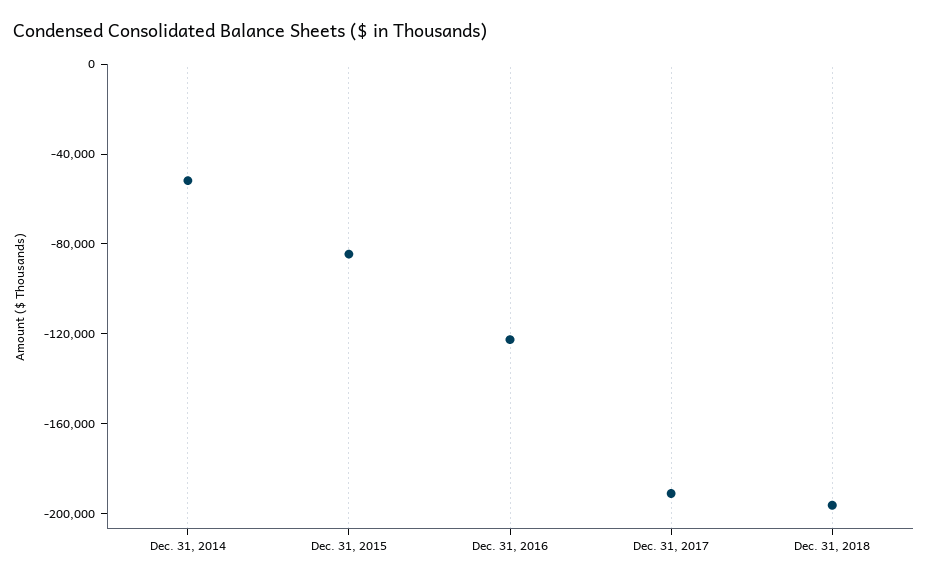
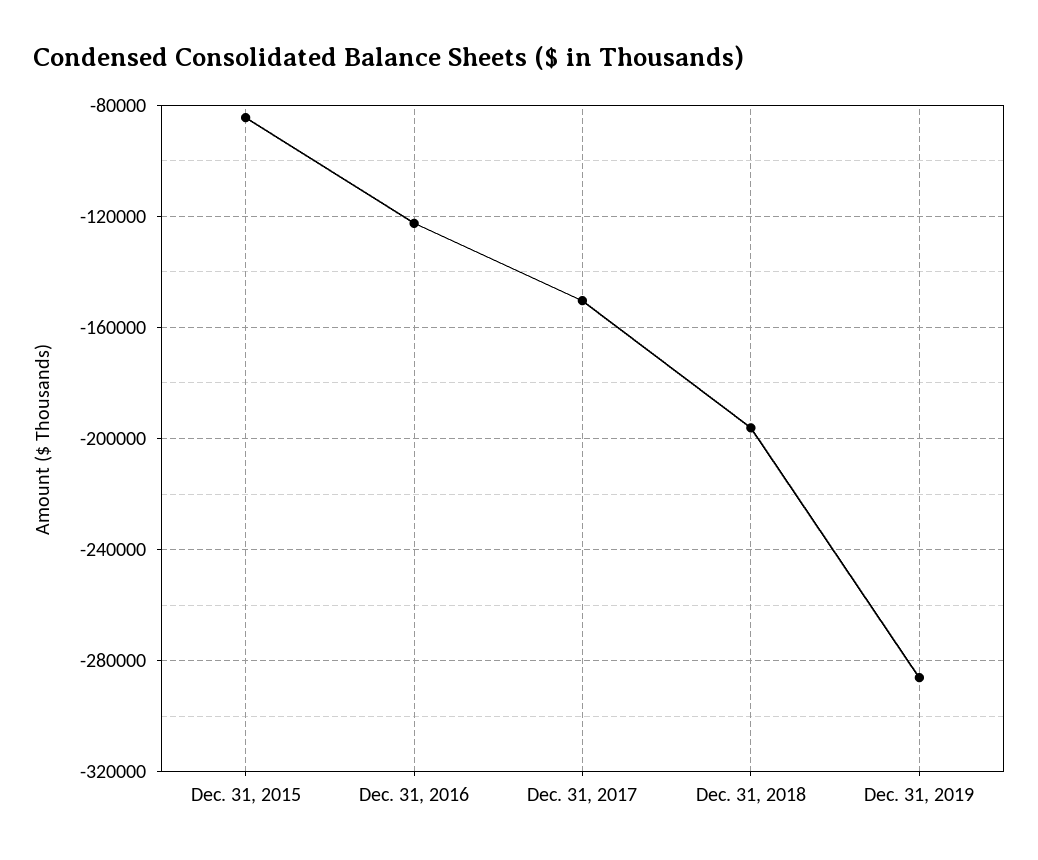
Dec. 31, 2014: -50000 -> none
Dec. 31, 2017: -190000 -> -150000
Dec. 31, 2019: none -> -285000

